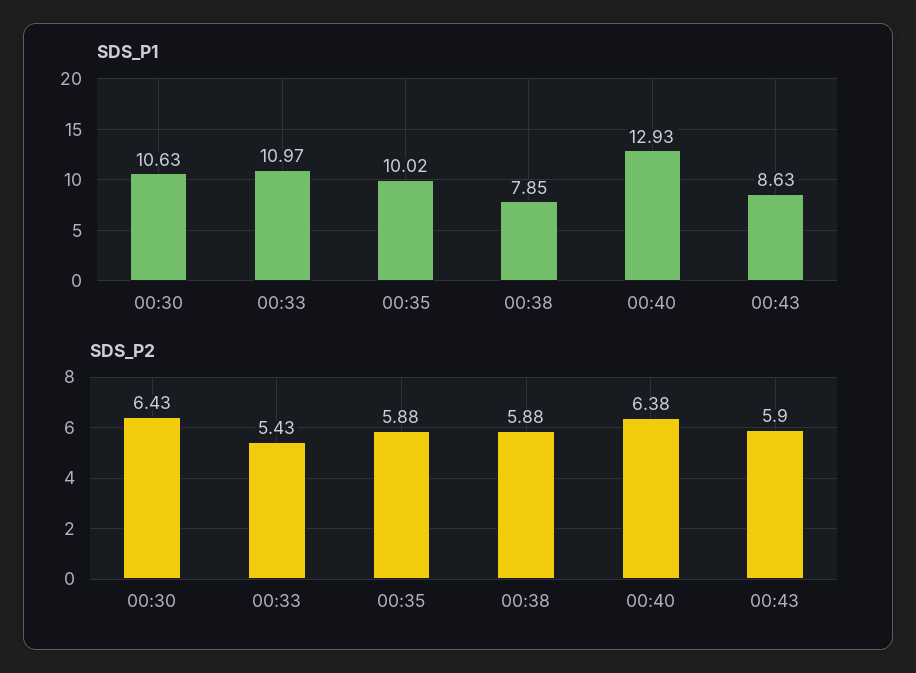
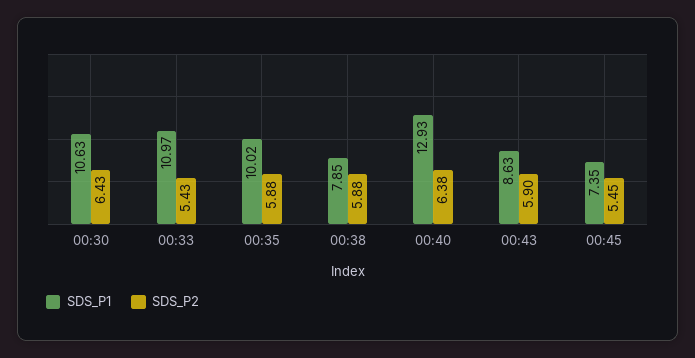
SDS_P1, 00:45: none -> 7.35
SDS_P2, 00:45: none -> 5.45

